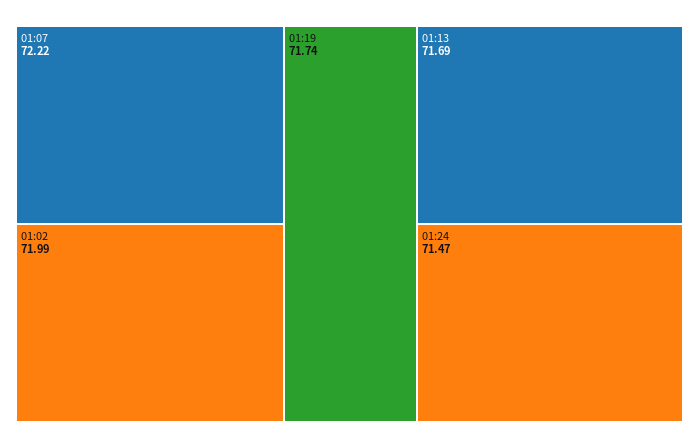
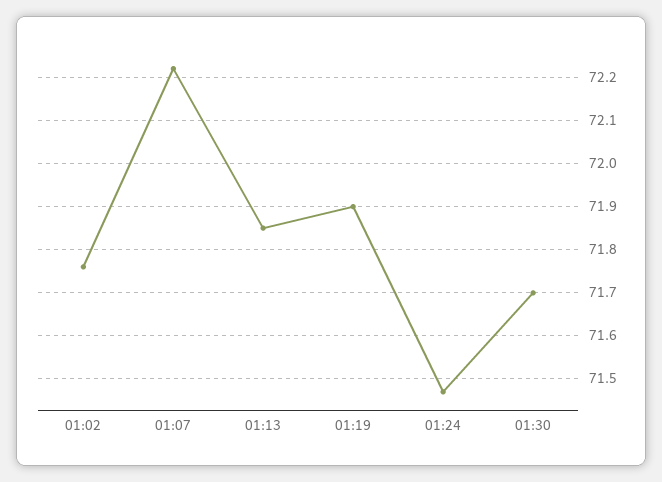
01:02: 71.99 -> 71.75
01:19: 71.74 -> 71.9
01:13: 71.69 -> 71.85
01:30: none -> 71.7

